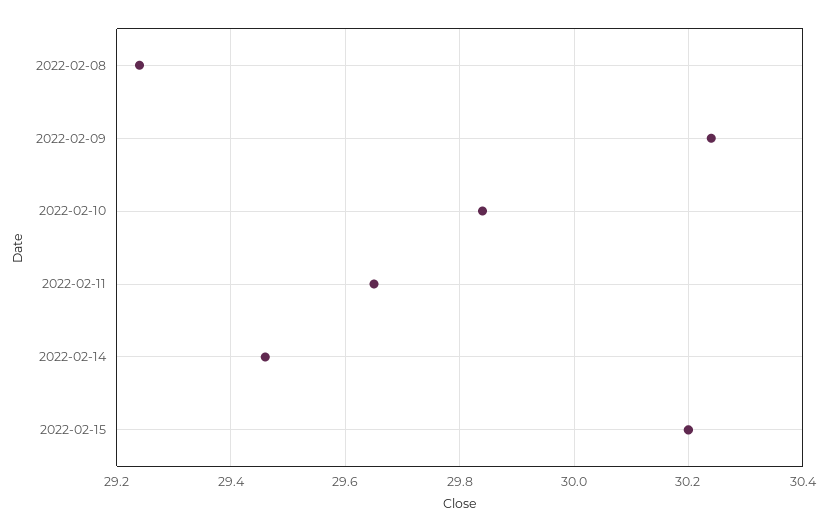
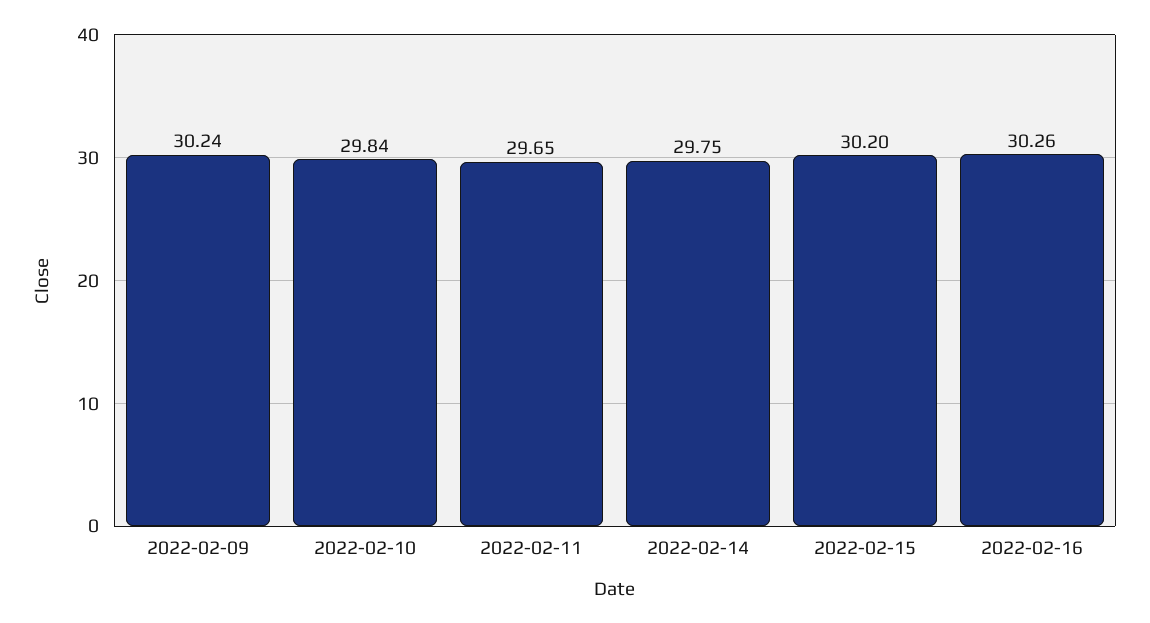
2022-02-08: 29.25 -> none
2022-02-14: 29.45 -> 29.75
2022-02-16: none -> 30.26

